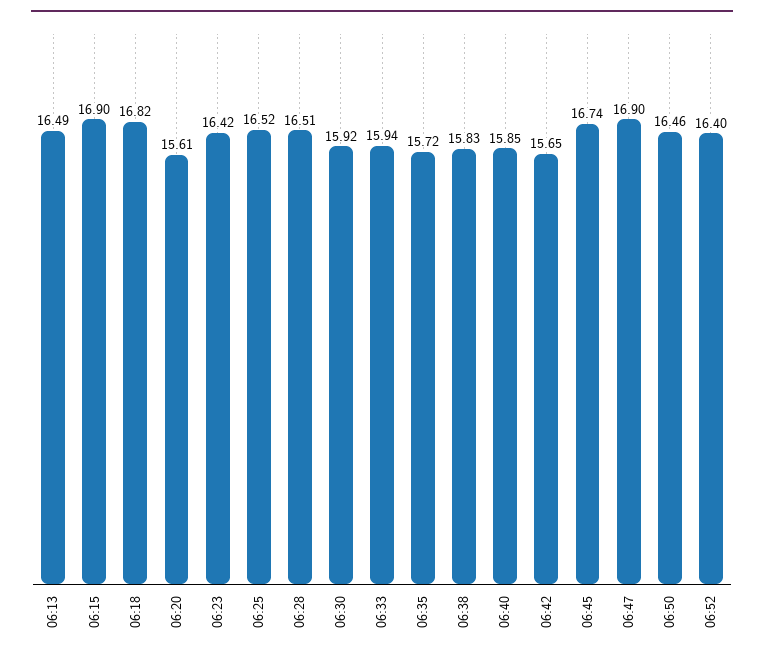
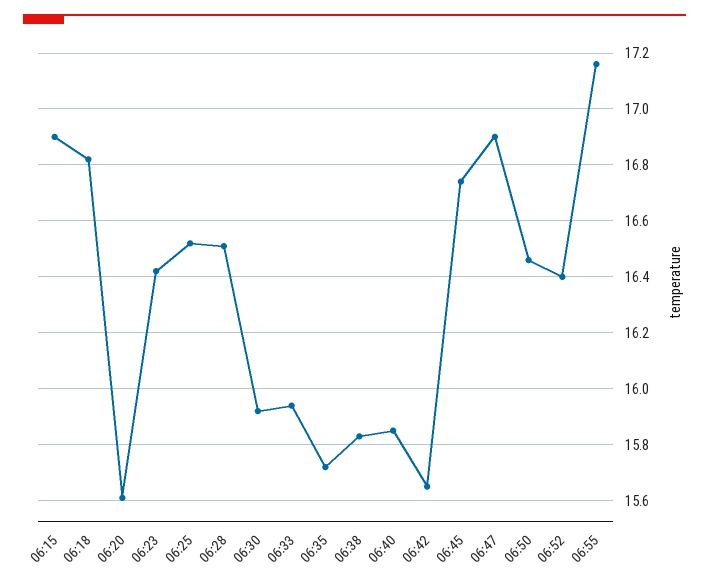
06:13: 16.49 -> none
06:55: none -> 17.15

